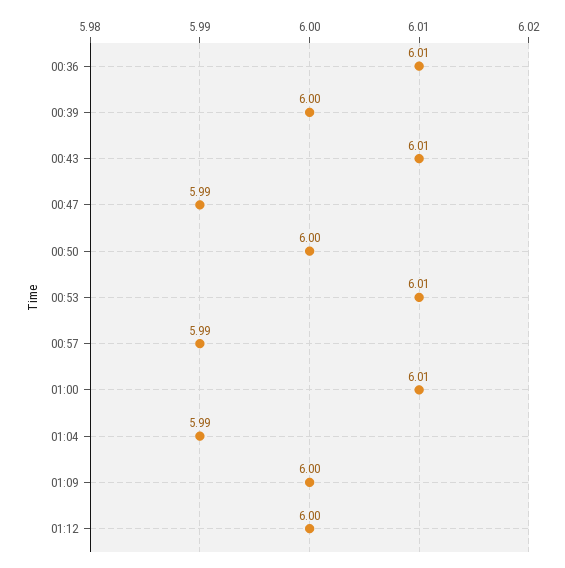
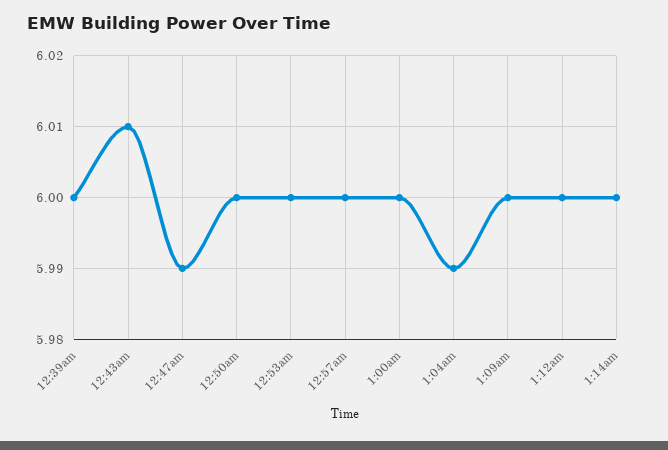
00:36: 6.01 -> none
00:53: 6.01 -> 6
00:57: 5.99 -> 6
01:00: 6.01 -> 6
1:14am: none -> 6

